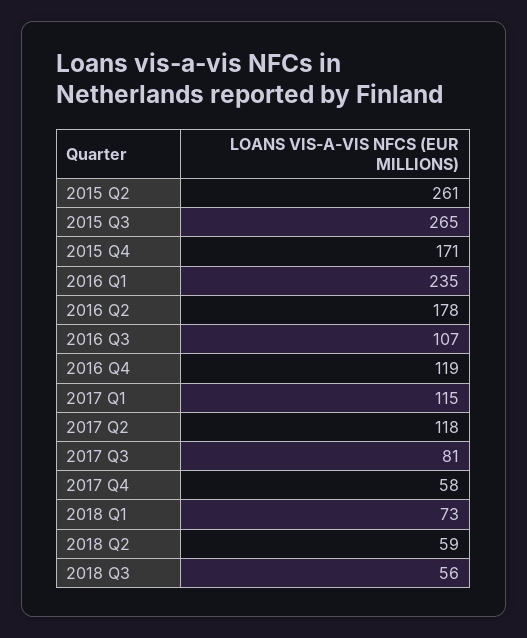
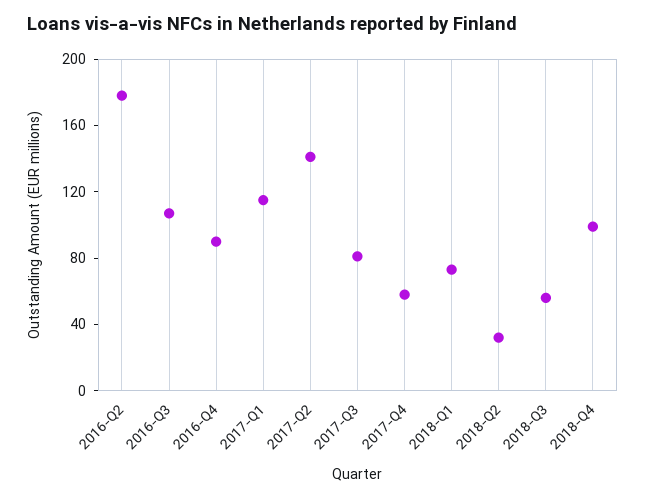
2015 Q2: 261 -> none
2015 Q3: 265 -> none
2015 Q4: 171 -> none
2016 Q1: 235 -> none
2016 Q4: 119 -> 90
2017 Q2: 118 -> 140
2018 Q2: 59 -> 30
2018-Q4: none -> 100

